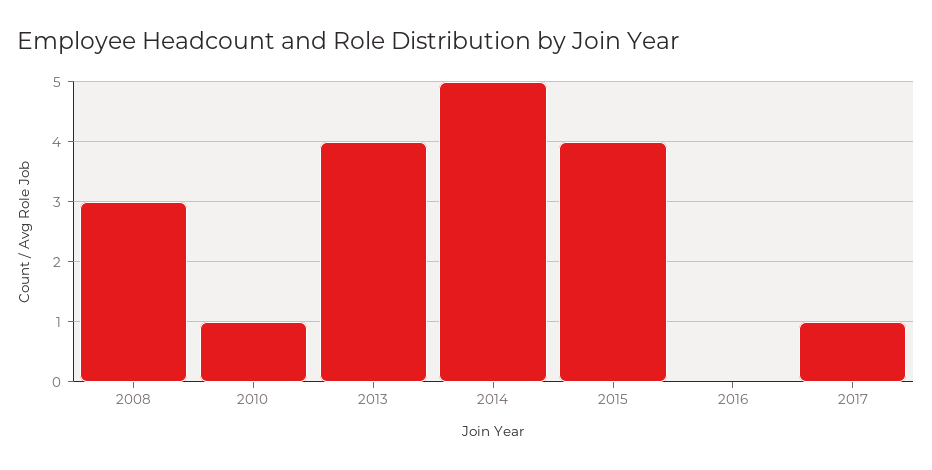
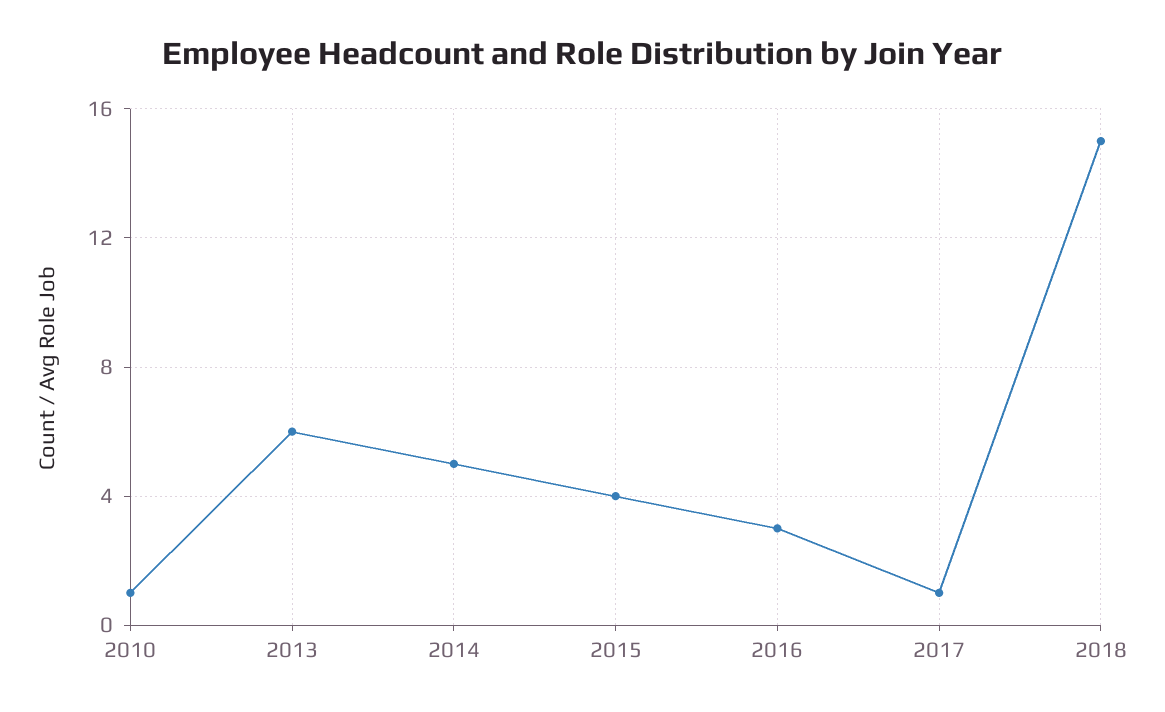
2008: 3 -> none
2013: 4 -> 6
2016: 0 -> 3
2018: none -> 15

